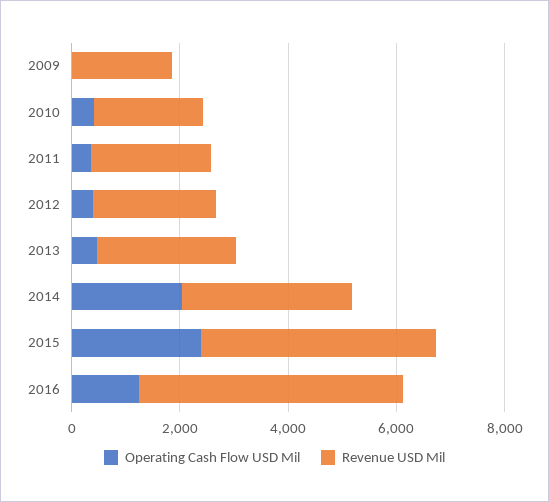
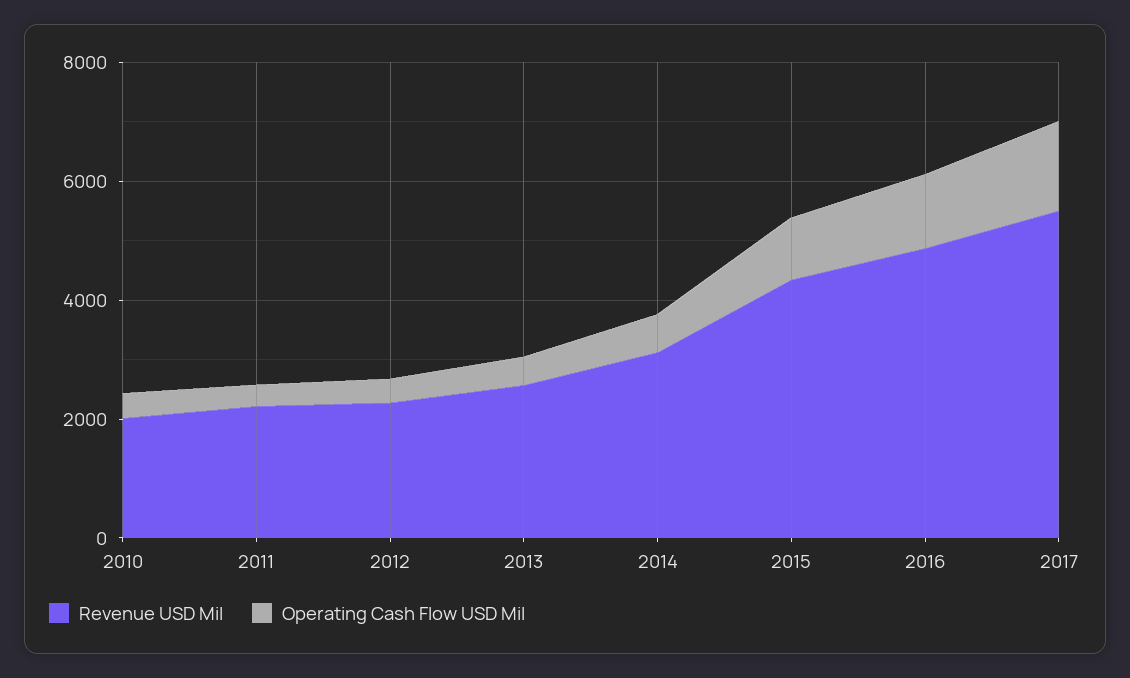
Operating Cash Flow USD Mil, 2009: 0 -> none
Revenue USD Mil, 2009: 2000 -> none
Operating Cash Flow USD Mil, 2014: 2000 -> 500
Operating Cash Flow USD Mil, 2015: 2500 -> 1000
Revenue USD Mil, 2017: none -> 5500
Operating Cash Flow USD Mil, 2017: none -> 1500

